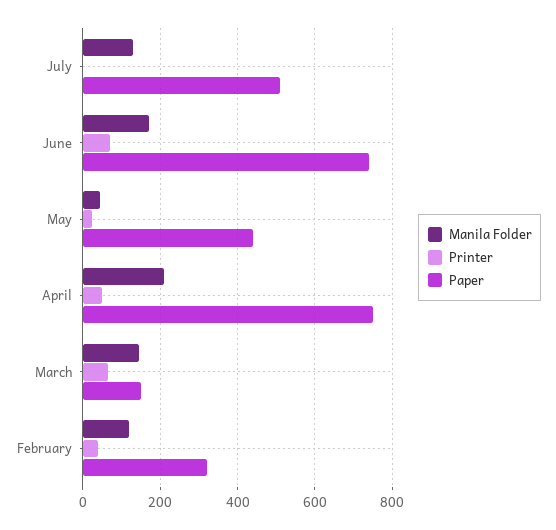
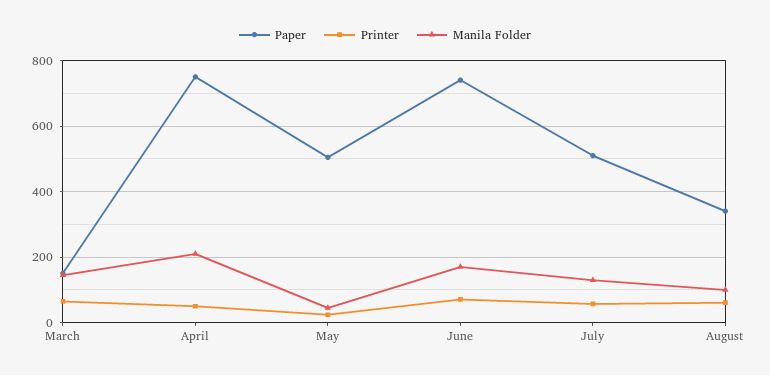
Printer, July: 0 -> 60
Paper, May: 440 -> 500
Manila Folder, February: 120 -> none
Printer, February: 40 -> none
Paper, February: 320 -> none
Paper, August: none -> 340
Printer, August: none -> 60
Manila Folder, August: none -> 100

